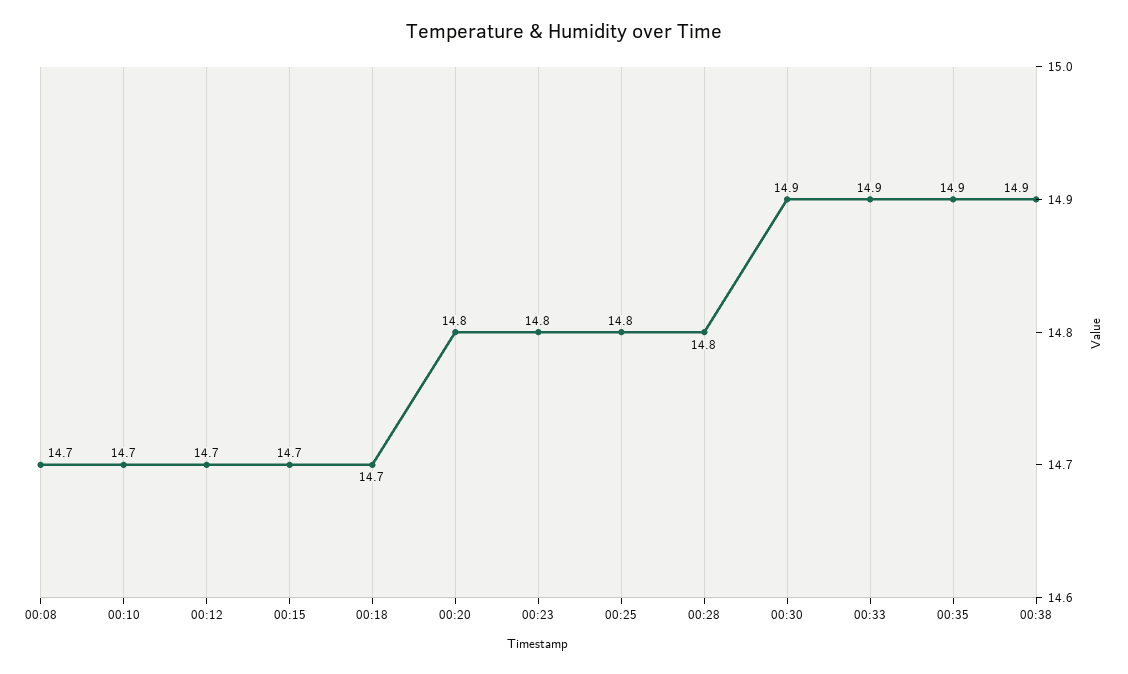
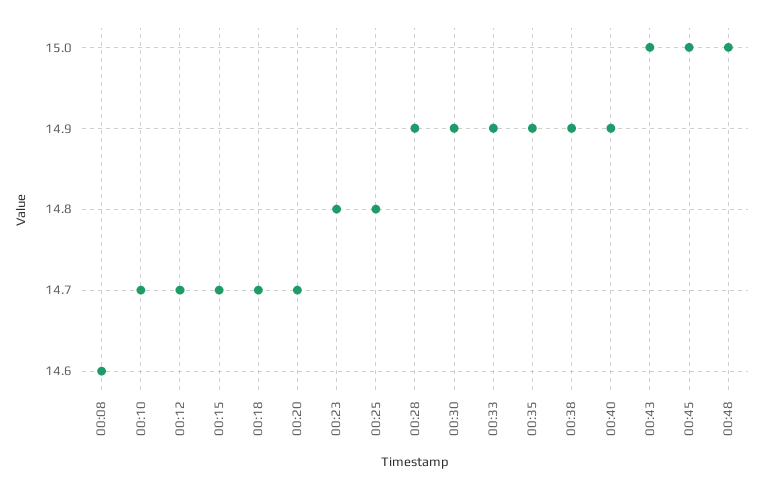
00:08: 14.7 -> 14.6
00:20: 14.8 -> 14.7
00:28: 14.8 -> 14.9
00:40: none -> 14.9
00:43: none -> 15
00:45: none -> 15
00:48: none -> 15

